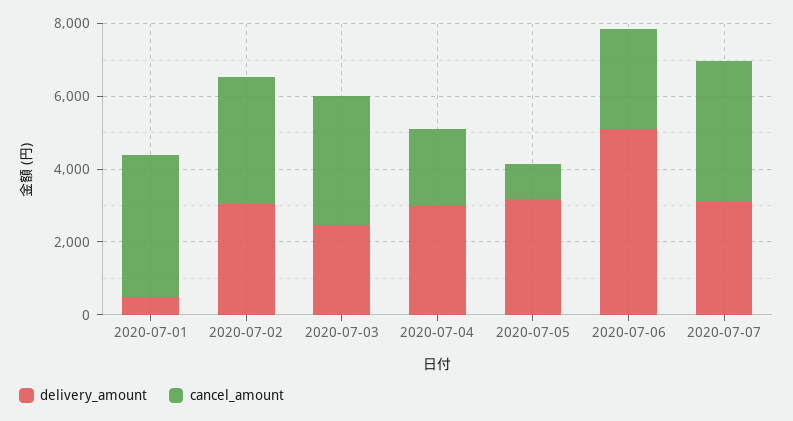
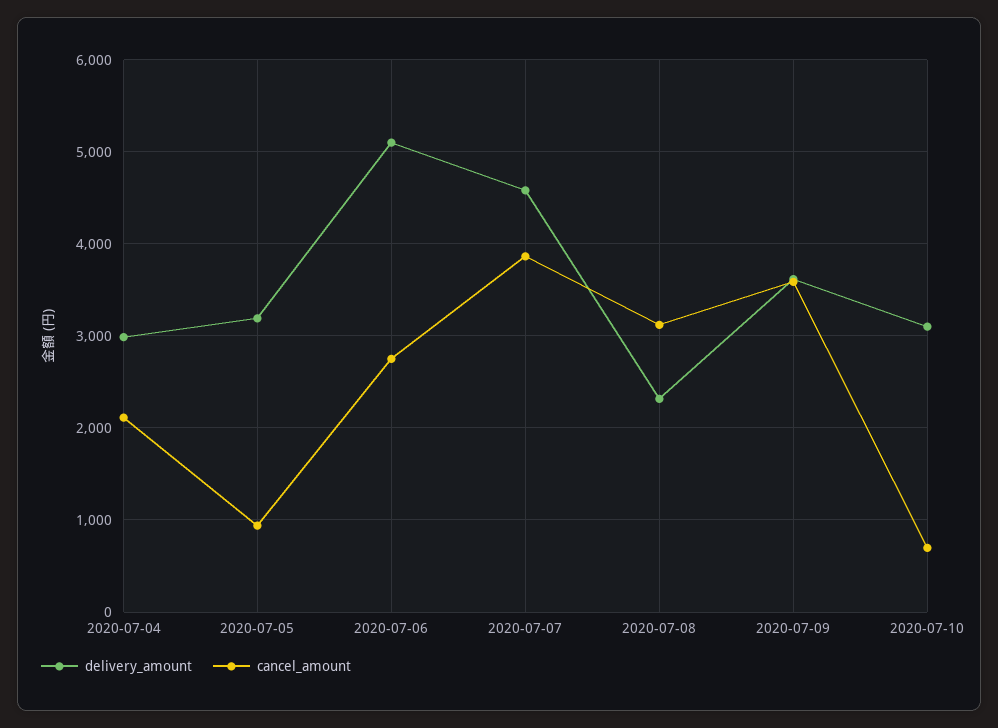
delivery_amount, 2020-07-01: 500 -> none
cancel_amount, 2020-07-01: 4000 -> none
delivery_amount, 2020-07-02: 3000 -> none
cancel_amount, 2020-07-02: 3500 -> none
delivery_amount, 2020-07-03: 2500 -> none
cancel_amount, 2020-07-03: 3500 -> none
delivery_amount, 2020-07-07: 3000 -> 4600
delivery_amount, 2020-07-08: none -> 2300
cancel_amount, 2020-07-08: none -> 3100
delivery_amount, 2020-07-09: none -> 3600
cancel_amount, 2020-07-09: none -> 3600
delivery_amount, 2020-07-10: none -> 3100
cancel_amount, 2020-07-10: none -> 700

